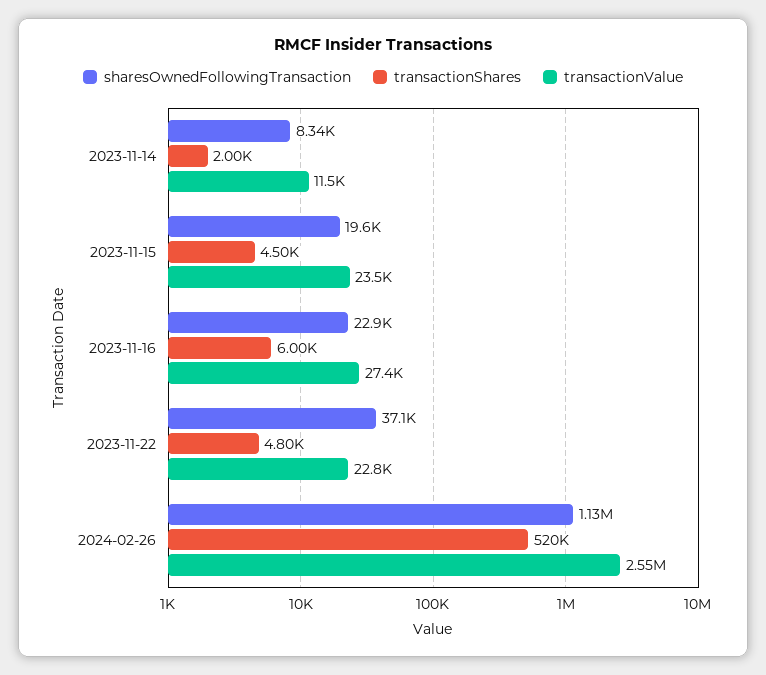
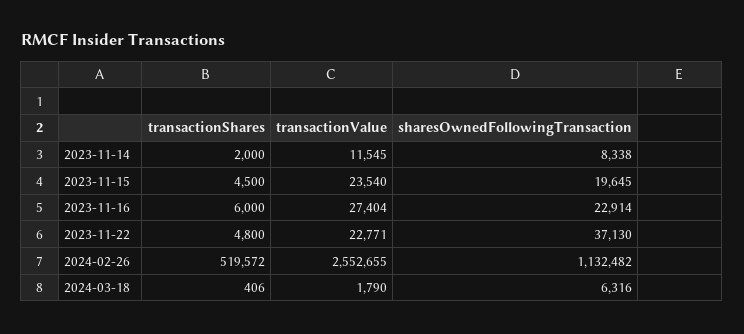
transactionShares, 2024-03-18: none -> 406
transactionValue, 2024-03-18: none -> 1790
sharesOwnedFollowingTransaction, 2024-03-18: none -> 6316

